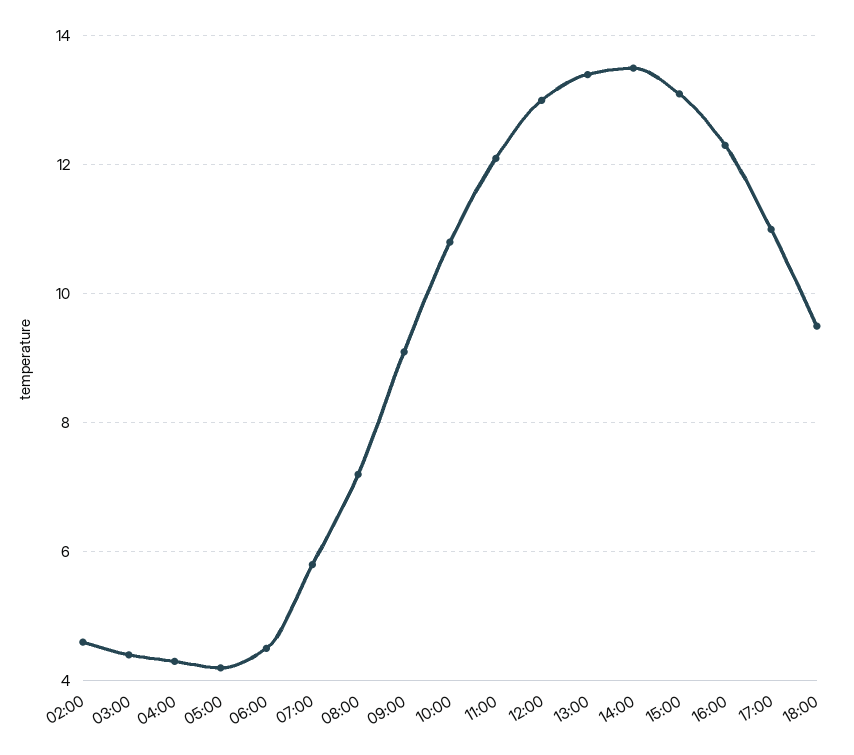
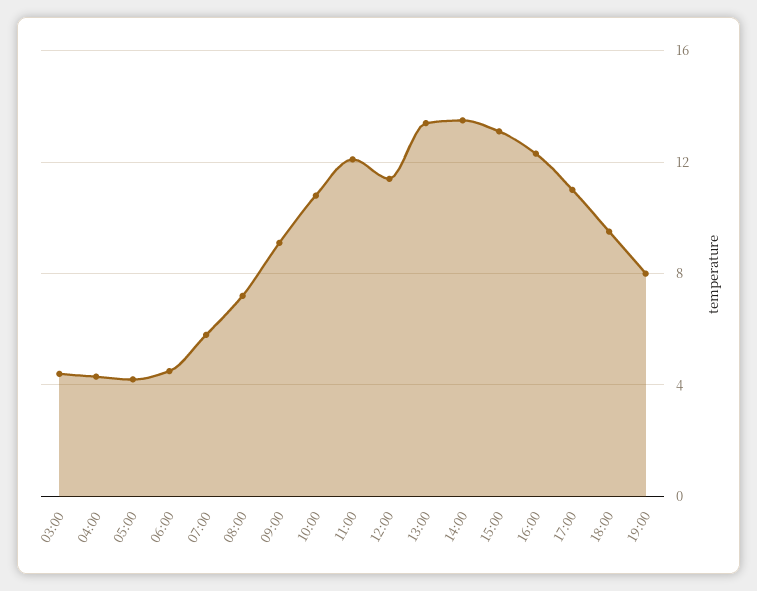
02:00: 4.5 -> none
12:00: 13 -> 11.5
19:00: none -> 8

